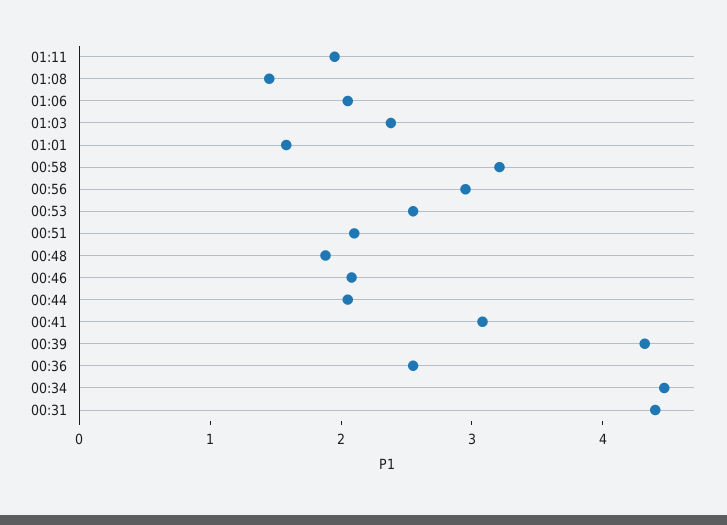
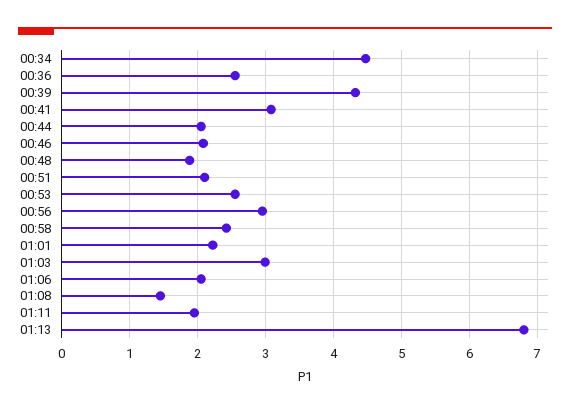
01:03: 2.4 -> 3
01:01: 1.6 -> 2.2
00:58: 3.2 -> 2.4
00:31: 4.4 -> none
01:13: none -> 6.8

